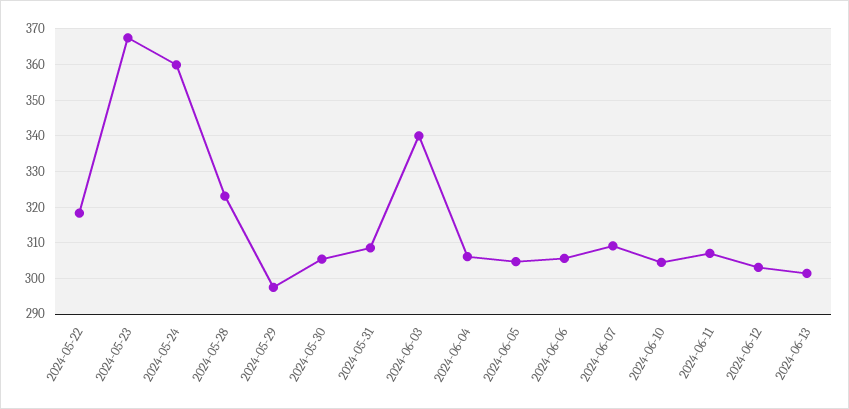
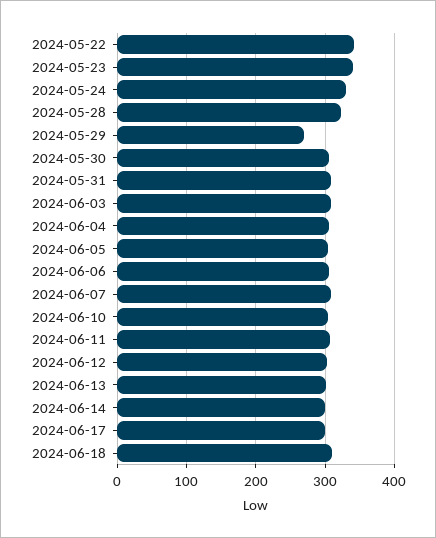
2024-05-22: 318 -> 340
2024-05-23: 368 -> 340
2024-05-24: 360 -> 330
2024-05-29: 298 -> 270
2024-06-03: 340 -> 310
2024-06-14: none -> 300
2024-06-17: none -> 300
2024-06-18: none -> 310

